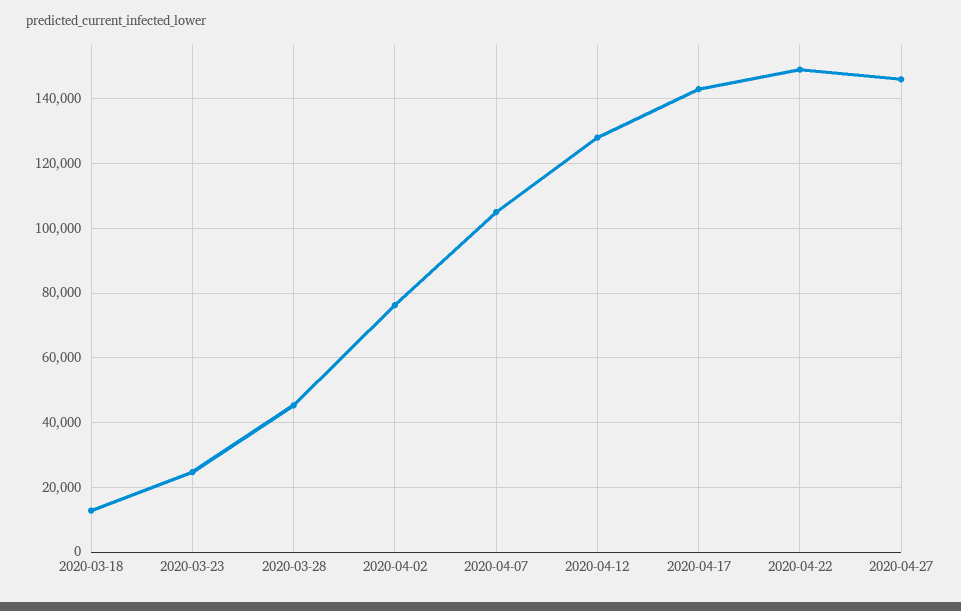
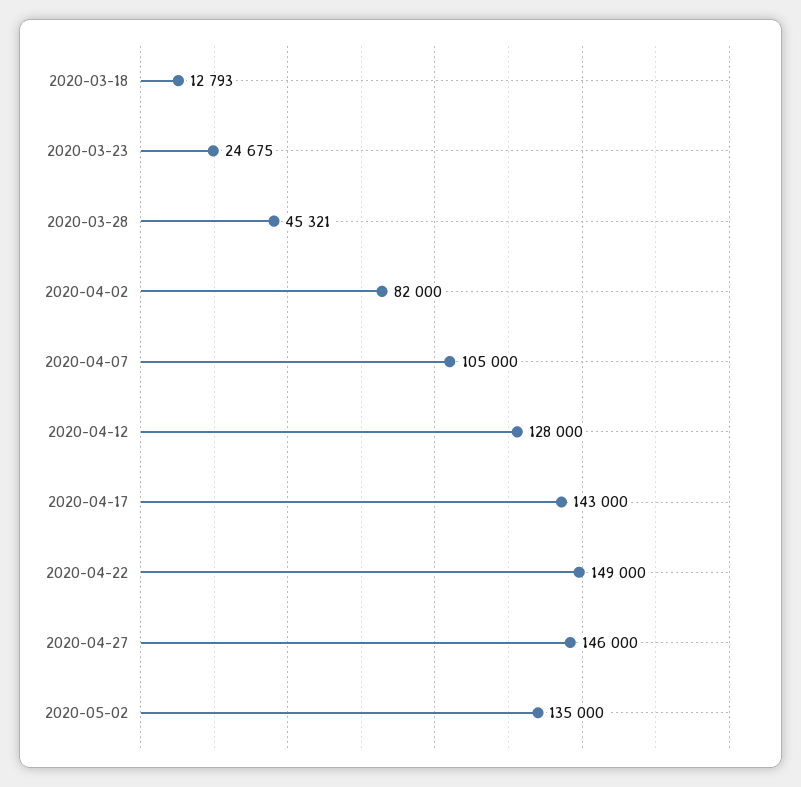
2020-04-02: 76000 -> 82000
2020-05-02: none -> 135000

